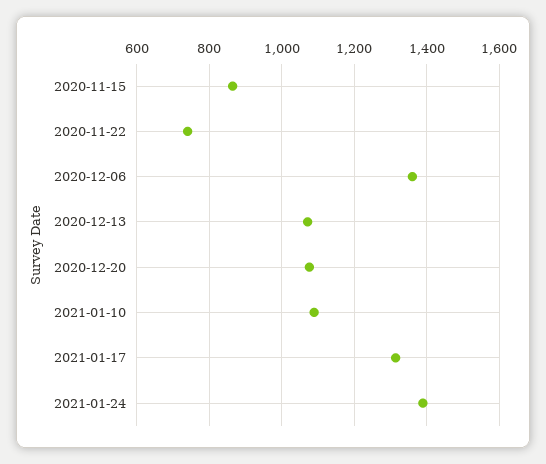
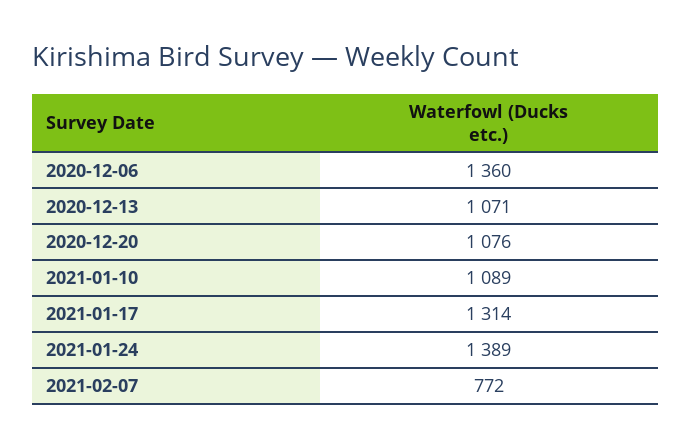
2020-11-15: 860 -> none
2020-11-22: 740 -> none
2021-02-07: none -> 772

